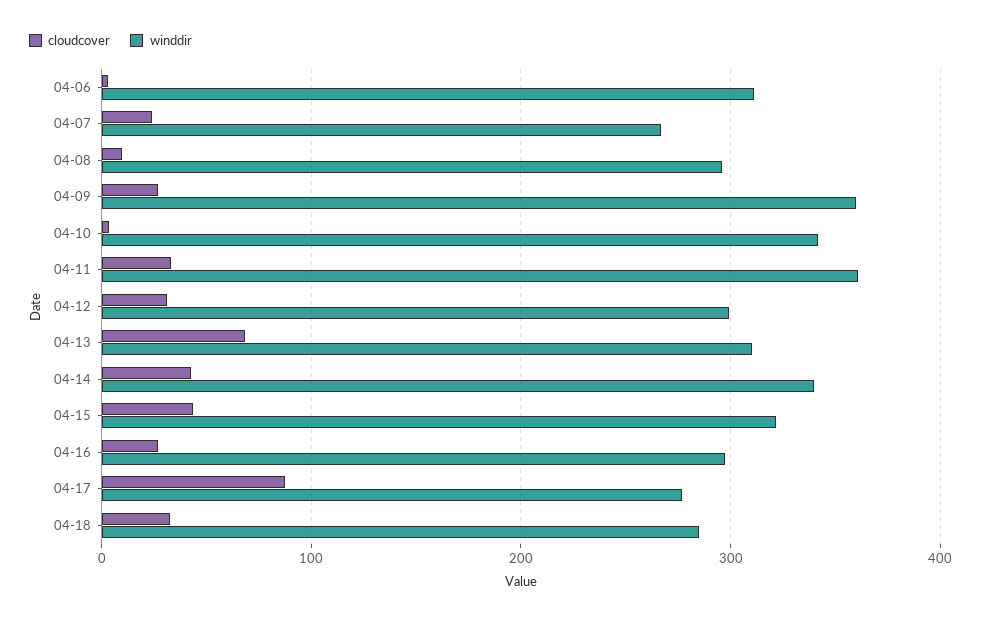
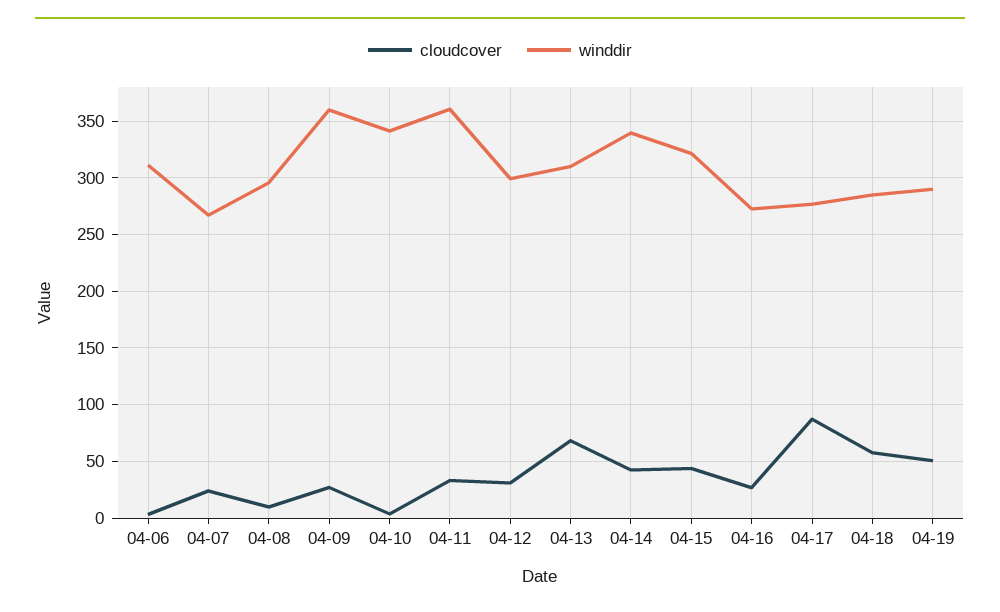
winddir, 04-16: 300 -> 270
cloudcover, 04-18: 30 -> 60
cloudcover, 04-19: none -> 50
winddir, 04-19: none -> 290

